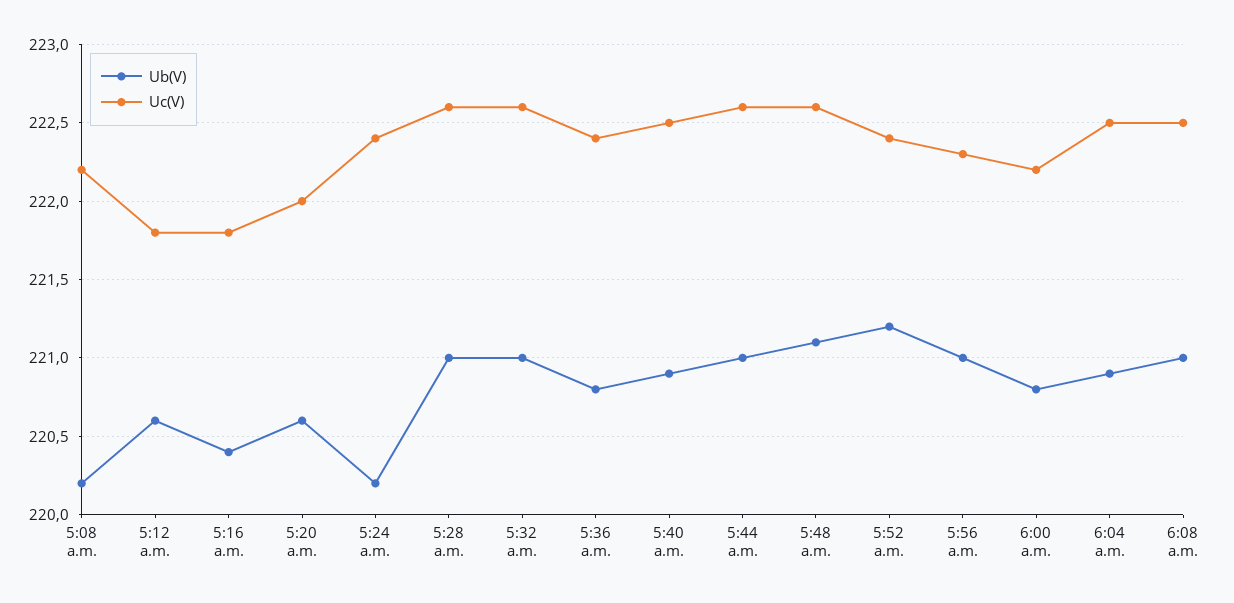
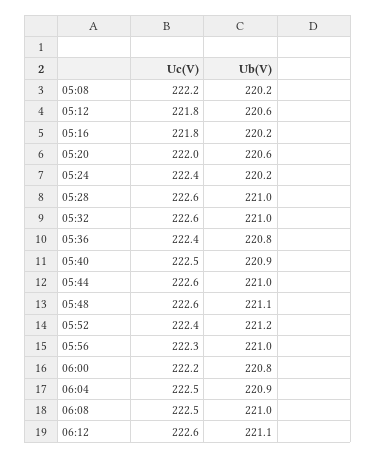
Ub(V), 5:16 a.m.: 220.4 -> 220.2
Uc(V), 06:12: none -> 222.6
Ub(V), 06:12: none -> 221.1

